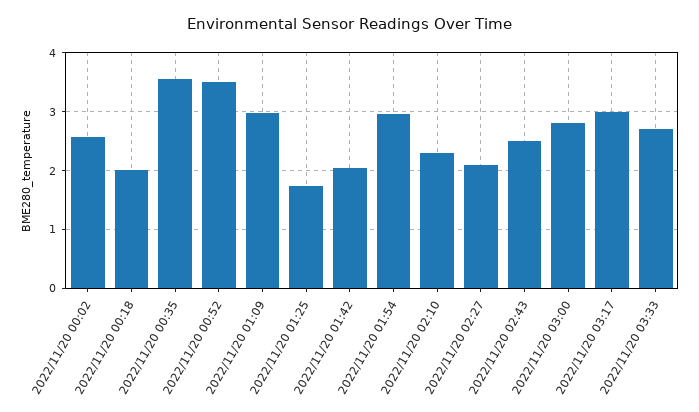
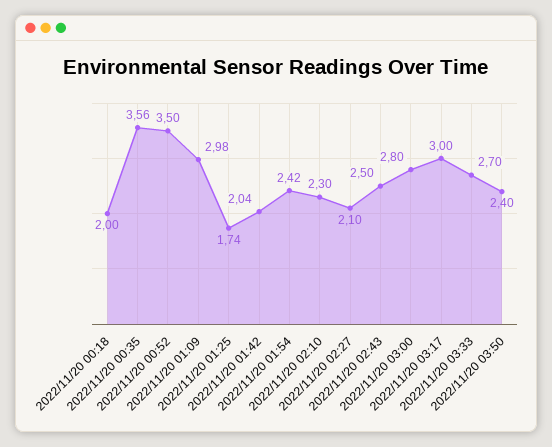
2022/11/20 00:02: 2.6 -> none
2022/11/20 01:54: 3 -> 2.42
2022/11/20 03:50: none -> 2.4

